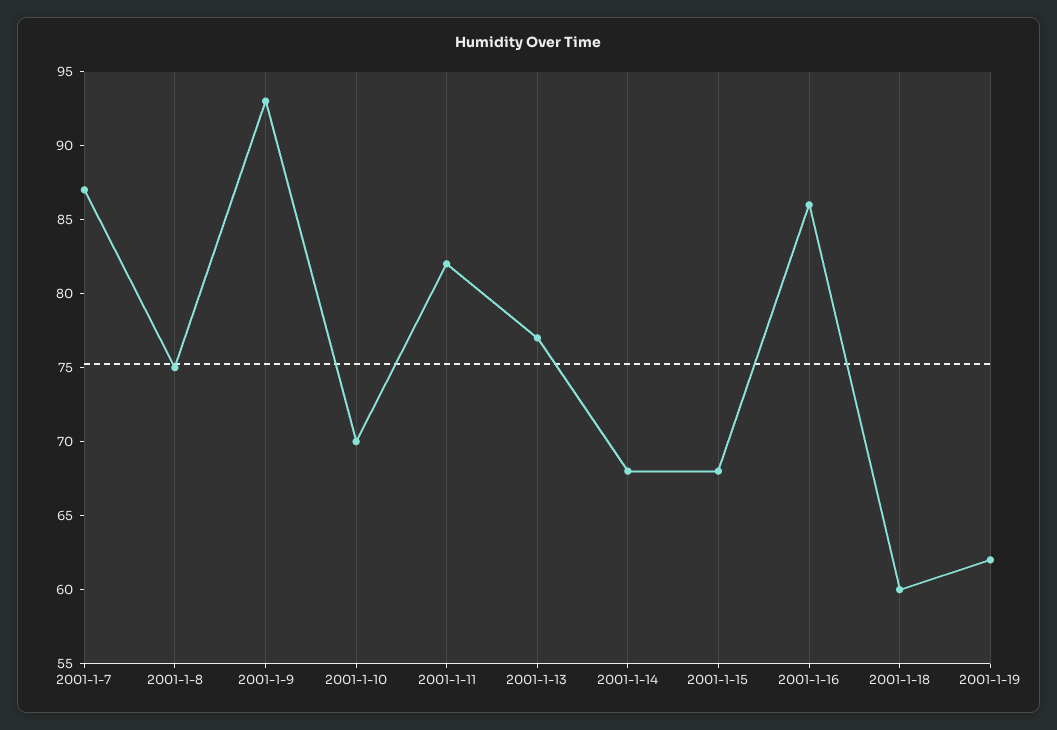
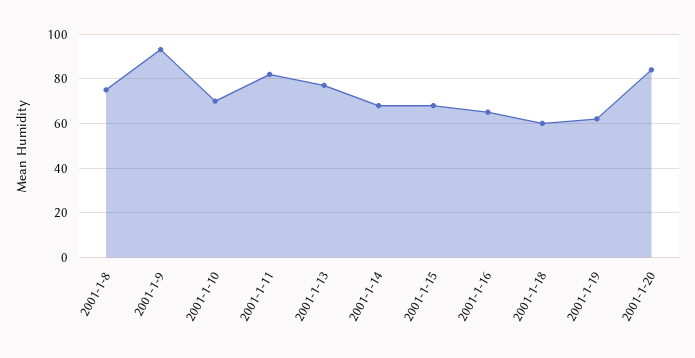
2001-1-7: 87 -> none
2001-1-16: 86 -> 65
2001-1-20: none -> 85

